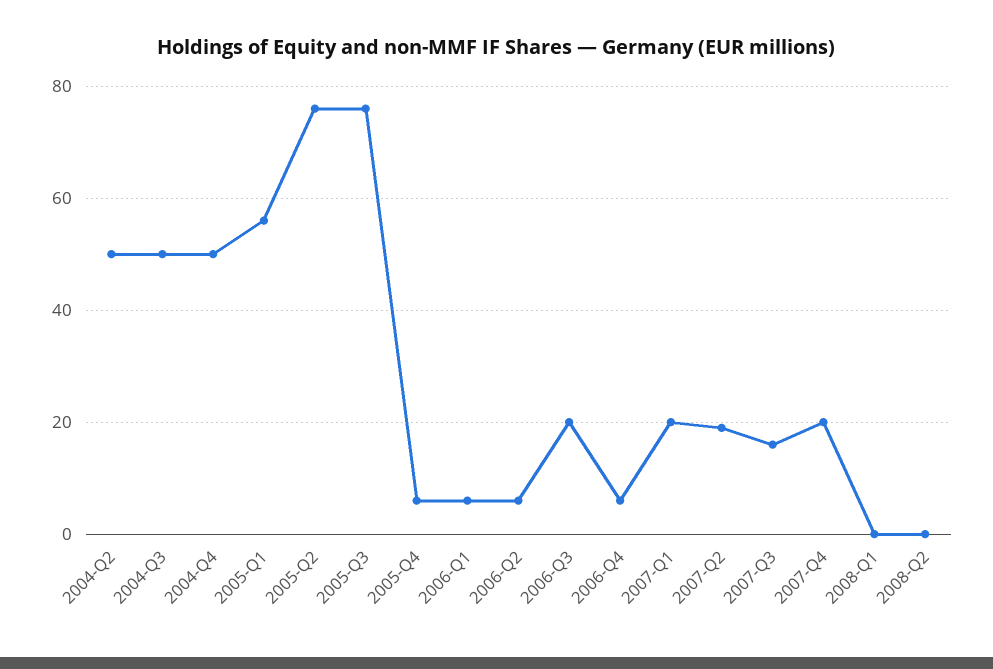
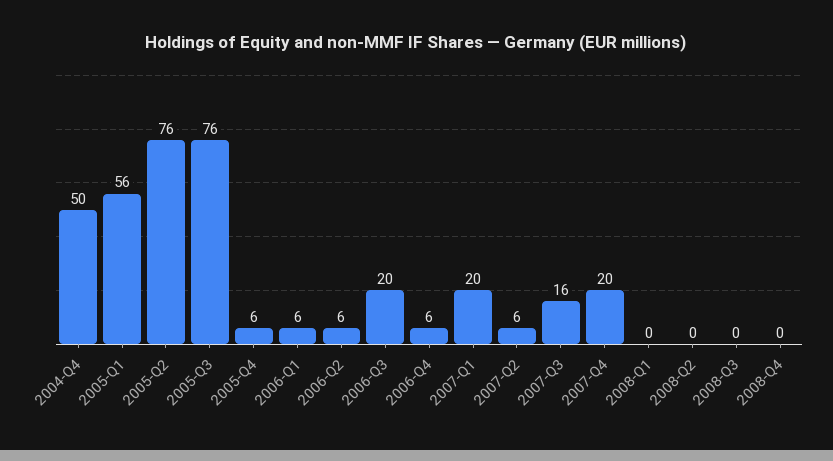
2004-Q2: 50 -> none
2004-Q3: 50 -> none
2007-Q2: 20 -> 6
2008-Q3: none -> 0
2008-Q4: none -> 0

